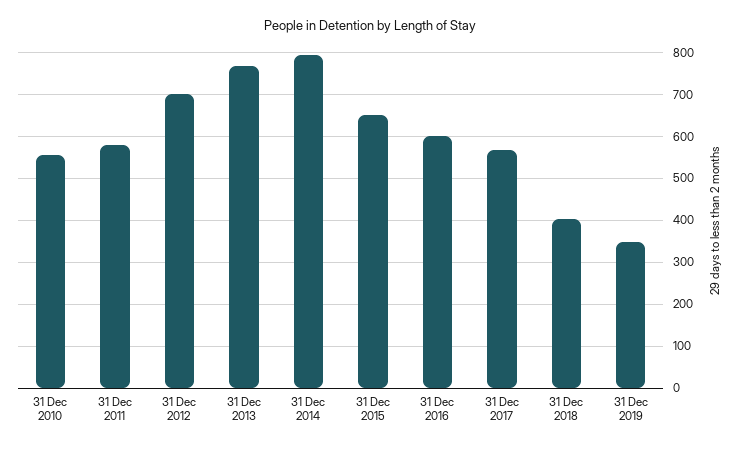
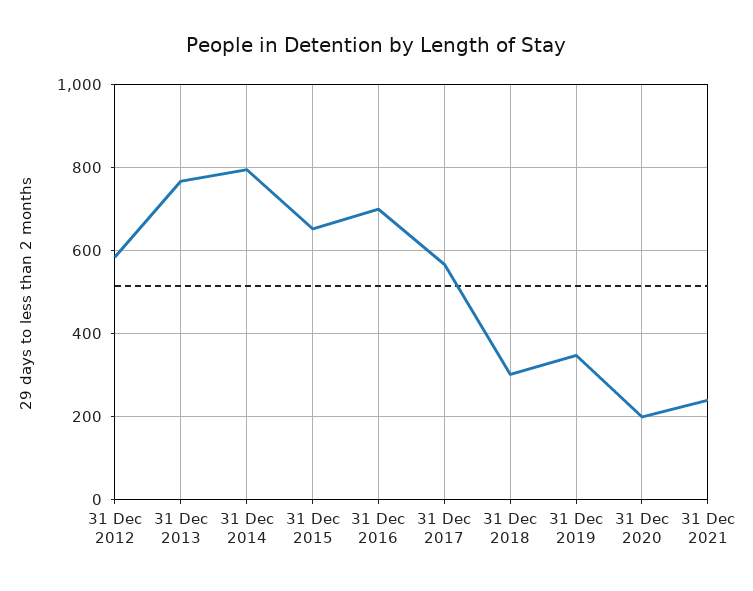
31 Dec 2010: 560 -> none
31 Dec 2011: 580 -> none
31 Dec 2012: 700 -> 580
31 Dec 2016: 600 -> 700
31 Dec 2018: 400 -> 300
31 Dec 2020: none -> 200
31 Dec 2021: none -> 240

